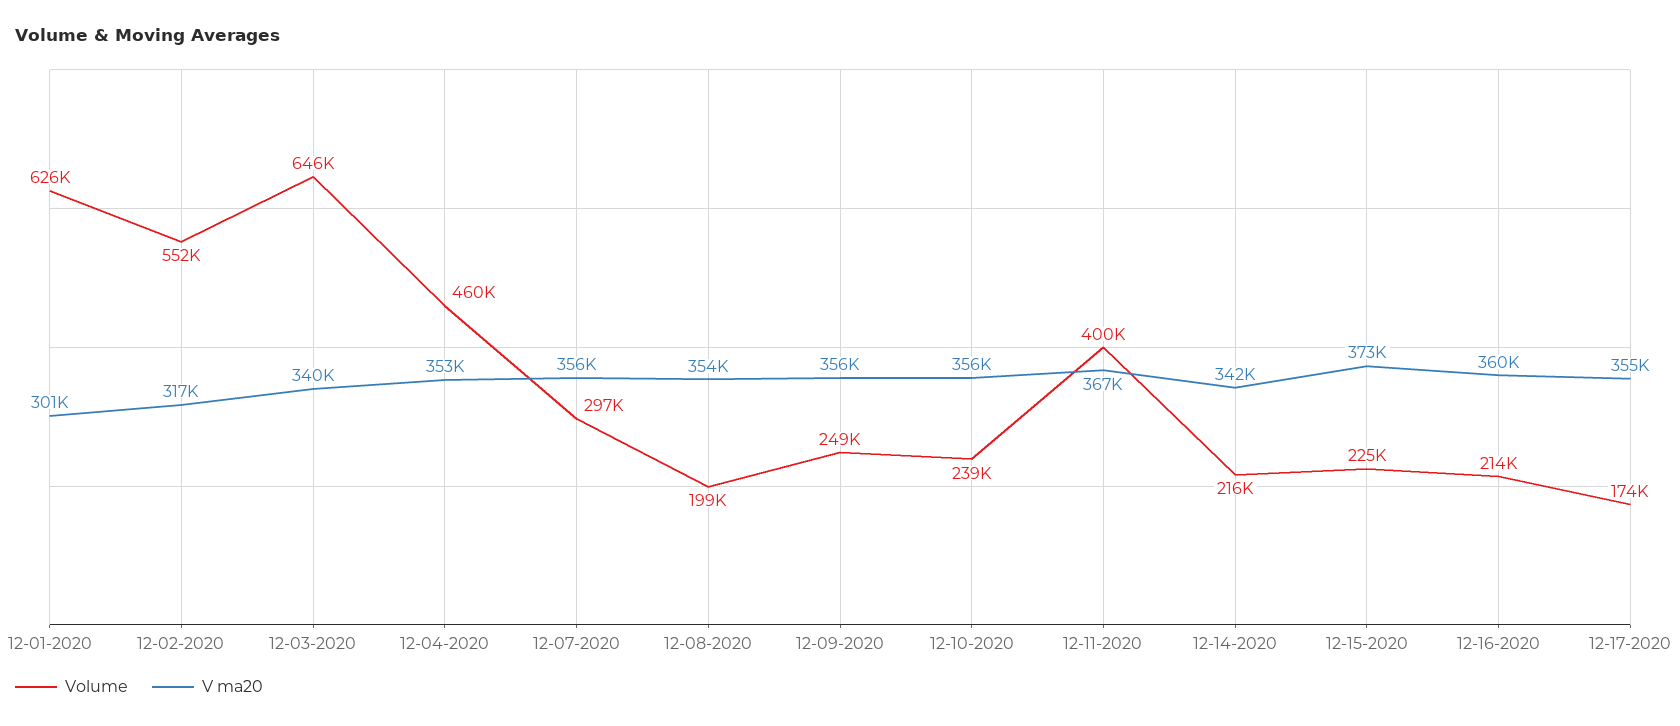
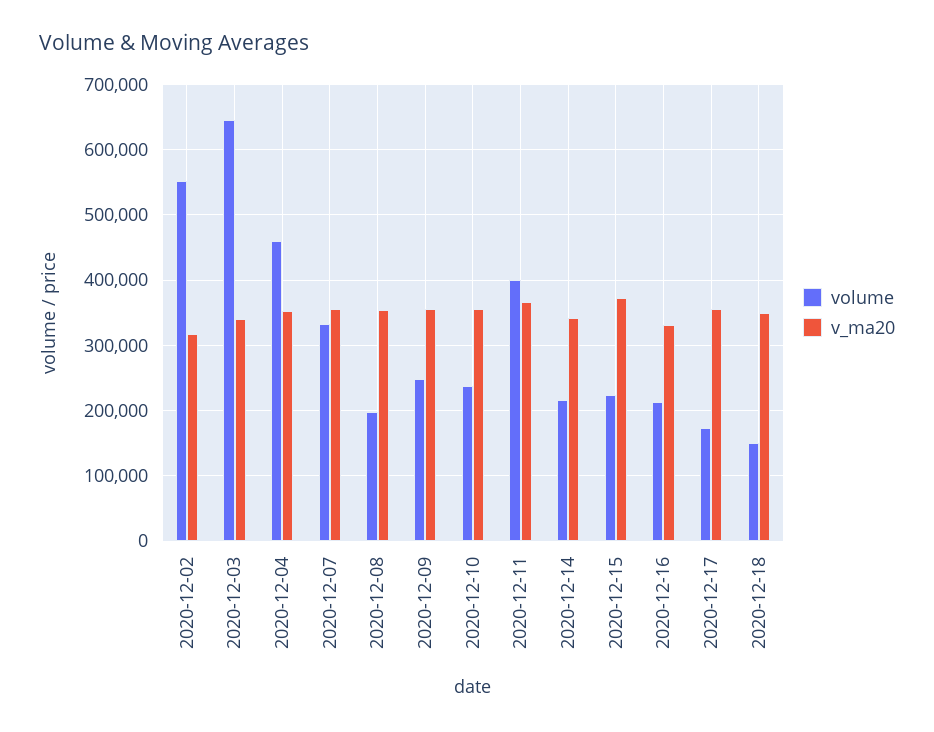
Volume, 12-01-2020: 626000 -> none
V ma20, 12-01-2020: 301000 -> none
Volume, 12-07-2020: 297000 -> 330000
V ma20, 12-16-2020: 360000 -> 330000
Volume, 2020-12-18: none -> 150000
V ma20, 2020-12-18: none -> 350000

